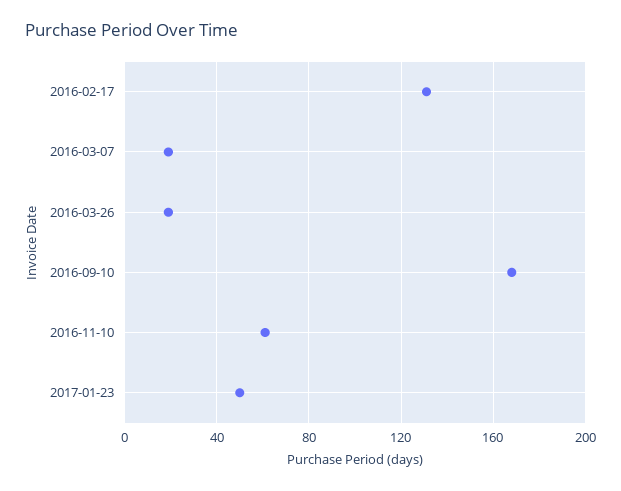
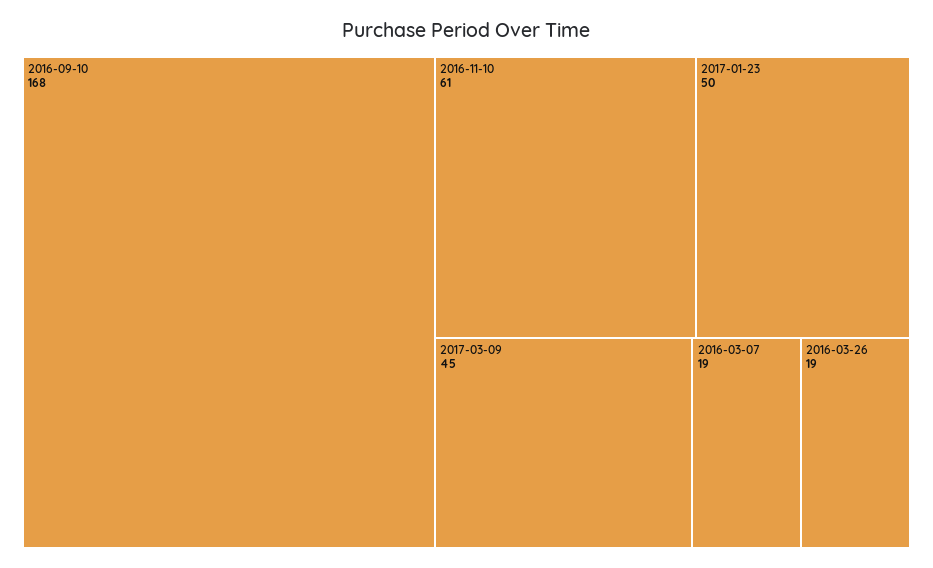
2016-02-17: 130 -> none
2017-03-09: none -> 45

